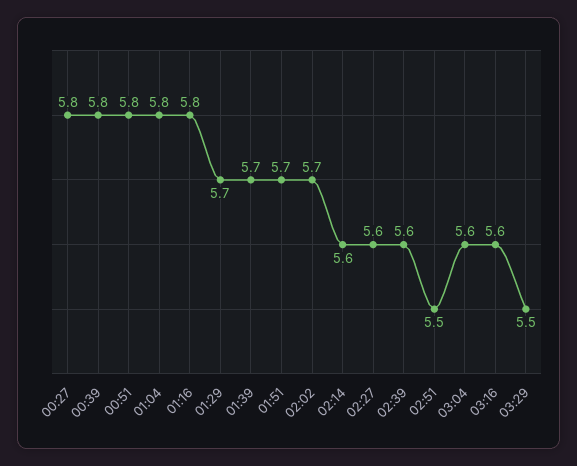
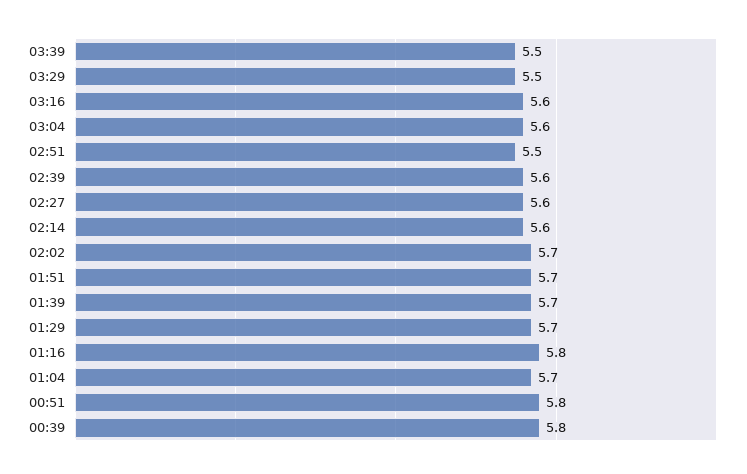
00:27: 5.8 -> none
01:04: 5.8 -> 5.7
03:39: none -> 5.5

